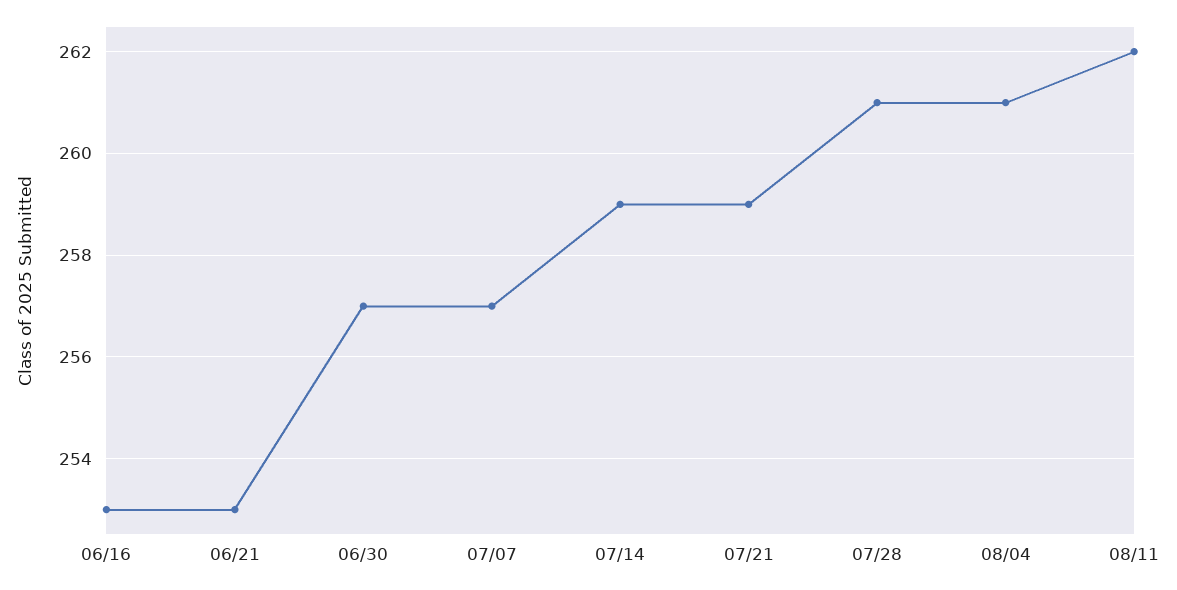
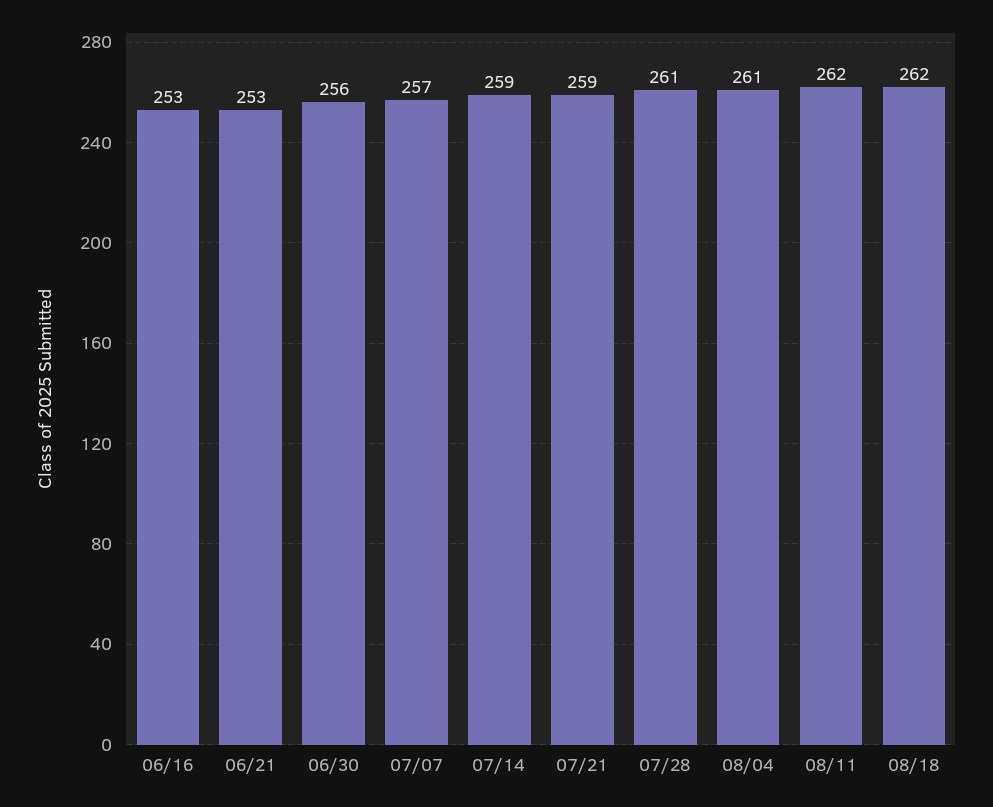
06/30: 257 -> 256
08/18: none -> 262

